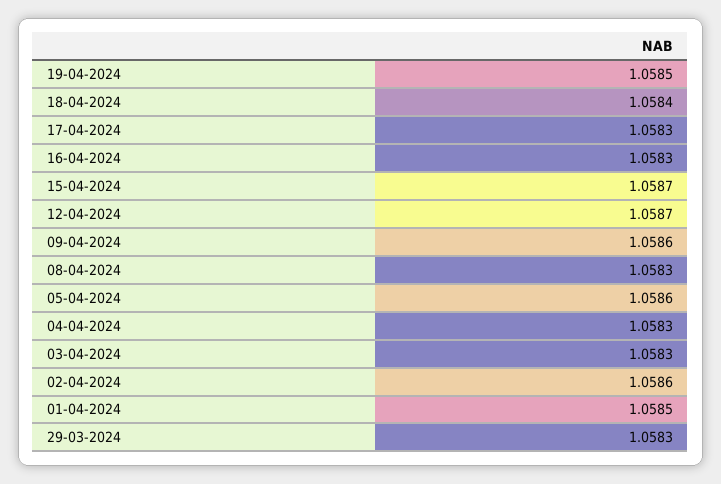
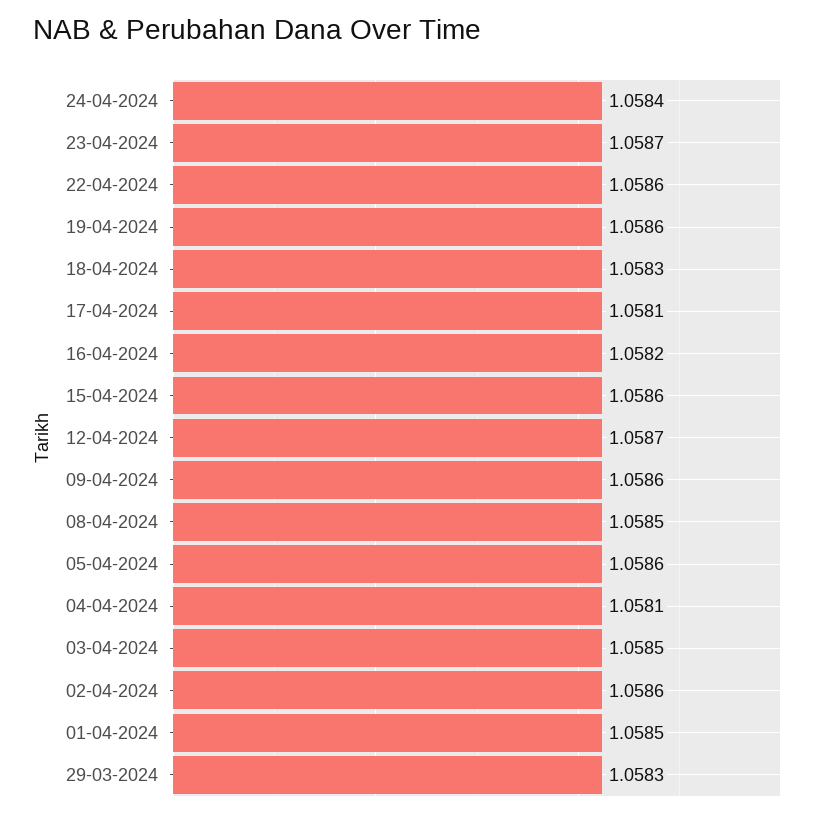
19-04-2024: 1.0585 -> 1.0586
18-04-2024: 1.0584 -> 1.0583
17-04-2024: 1.0583 -> 1.0581
16-04-2024: 1.0583 -> 1.0582
15-04-2024: 1.0587 -> 1.0586
08-04-2024: 1.0583 -> 1.0585
04-04-2024: 1.0583 -> 1.0581
03-04-2024: 1.0583 -> 1.0585
24-04-2024: none -> 1.0584
23-04-2024: none -> 1.0587
22-04-2024: none -> 1.0586

